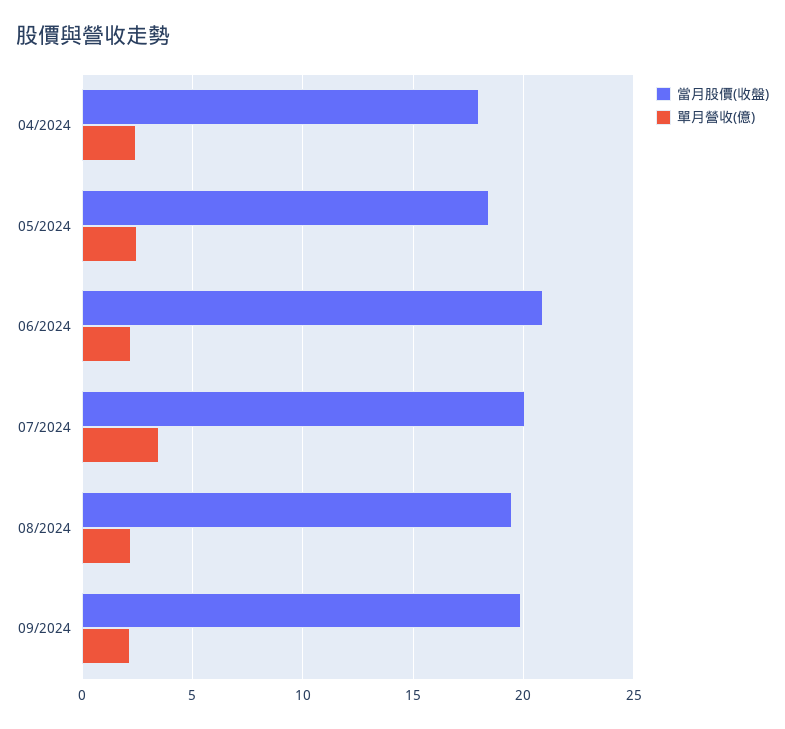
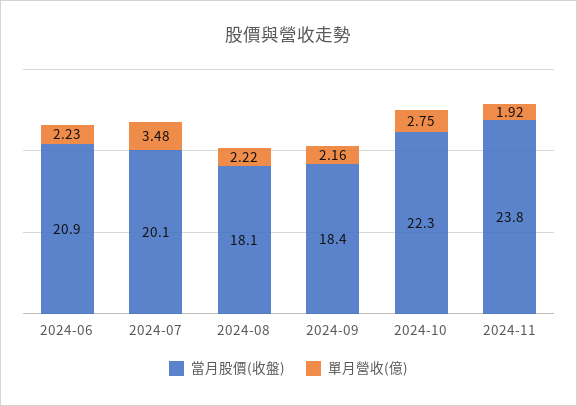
當月股價(收盤), 04/2024: 18 -> none
單月營收(億), 04/2024: 2.5 -> none
當月股價(收盤), 05/2024: 18.5 -> none
單月營收(億), 05/2024: 2.5 -> none
當月股價(收盤), 08/2024: 19.5 -> 18.1
當月股價(收盤), 09/2024: 20 -> 18.4
當月股價(收盤), 2024-10: none -> 22.3
單月營收(億), 2024-10: none -> 2.75
當月股價(收盤), 2024-11: none -> 23.8
單月營收(億), 2024-11: none -> 1.92

